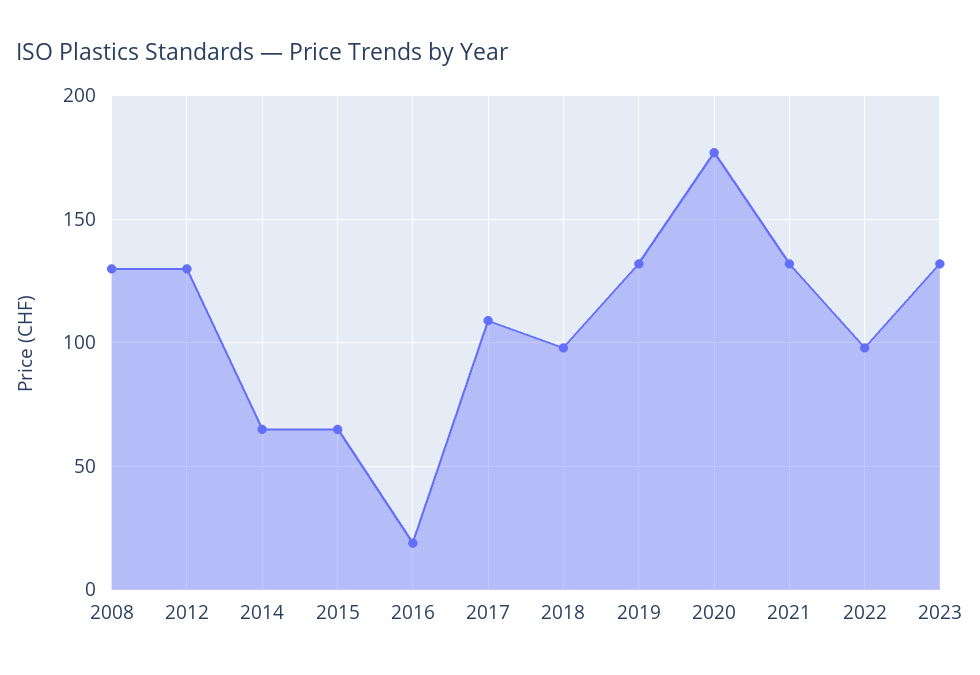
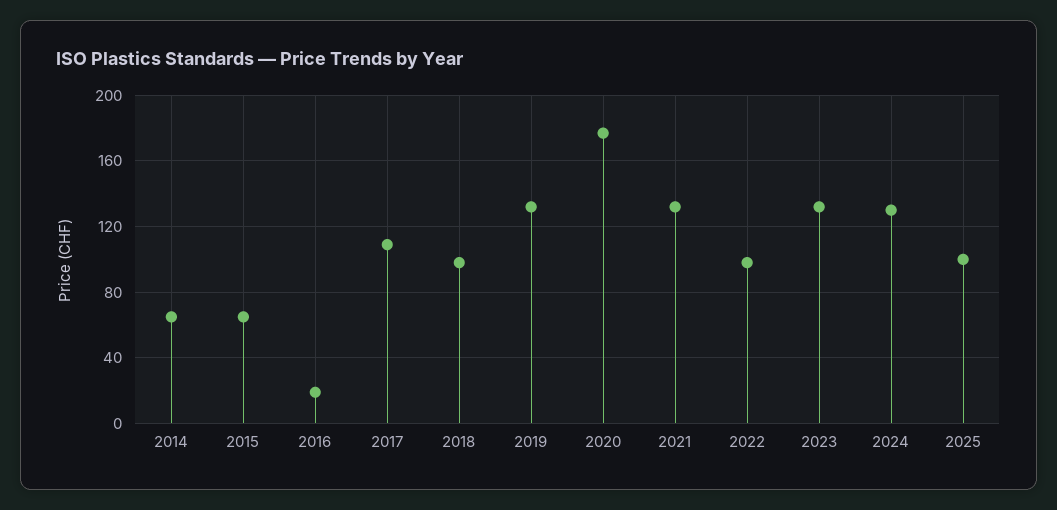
2008: 130 -> none
2012: 130 -> none
2024: none -> 130
2025: none -> 100

